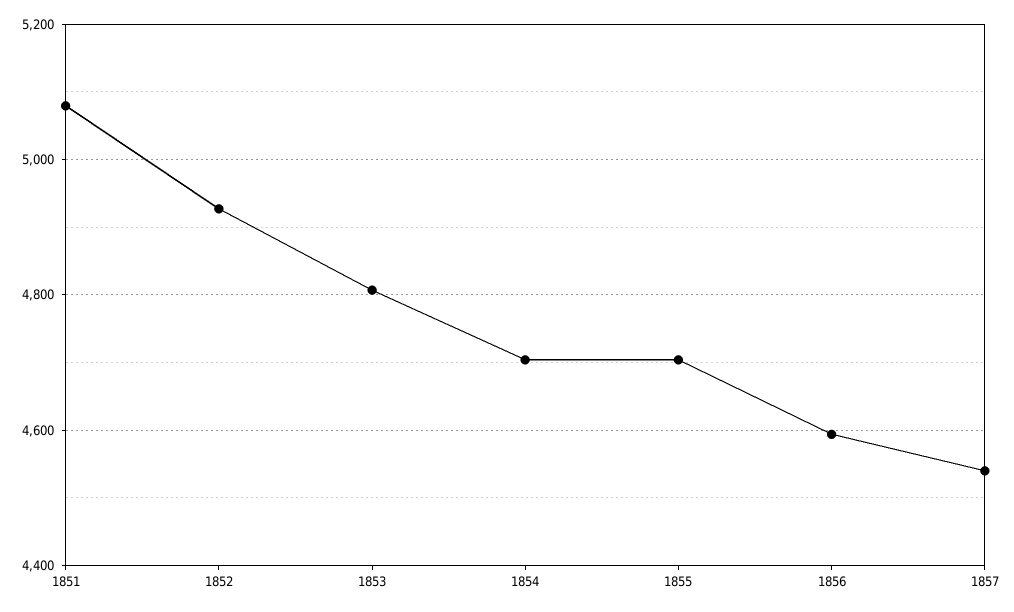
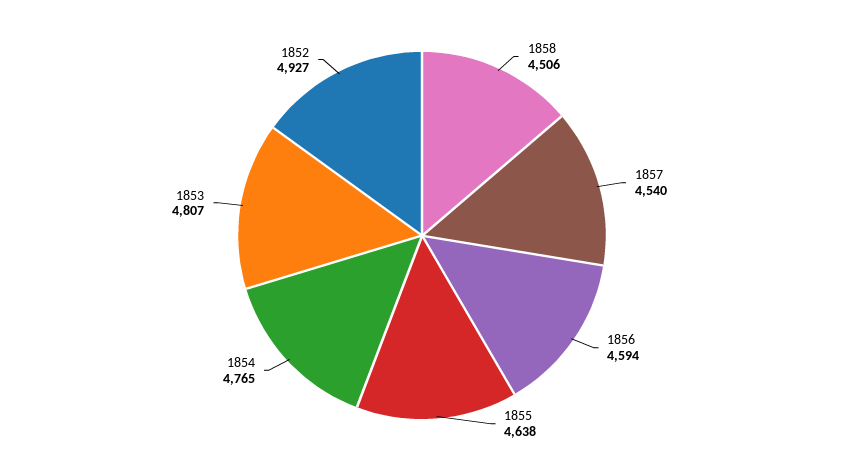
1851: 5080 -> none
1854: 4700 -> 4765
1855: 4700 -> 4638
1858: none -> 4506

